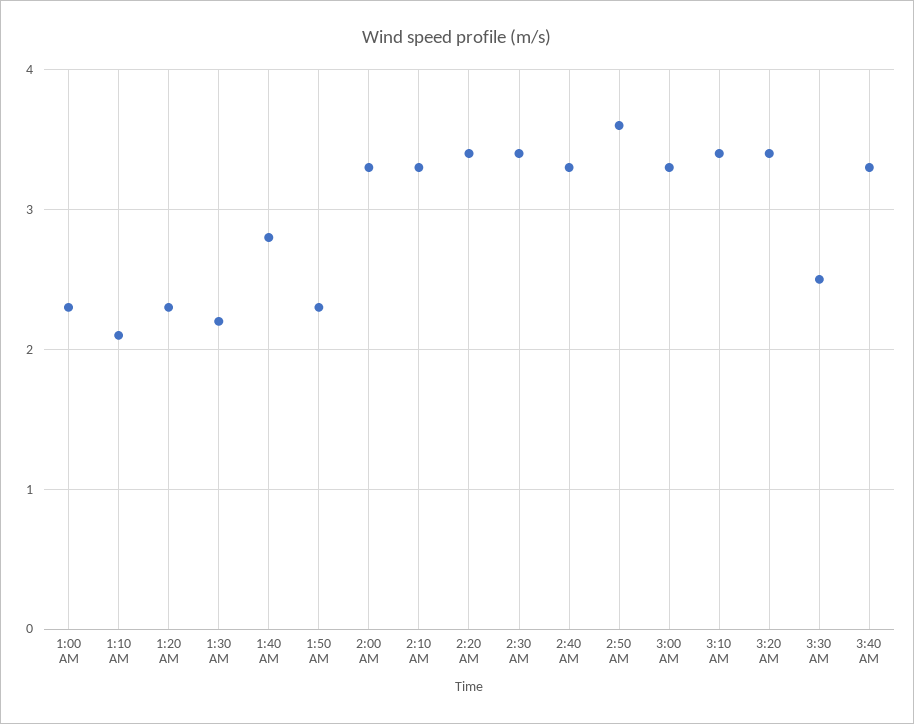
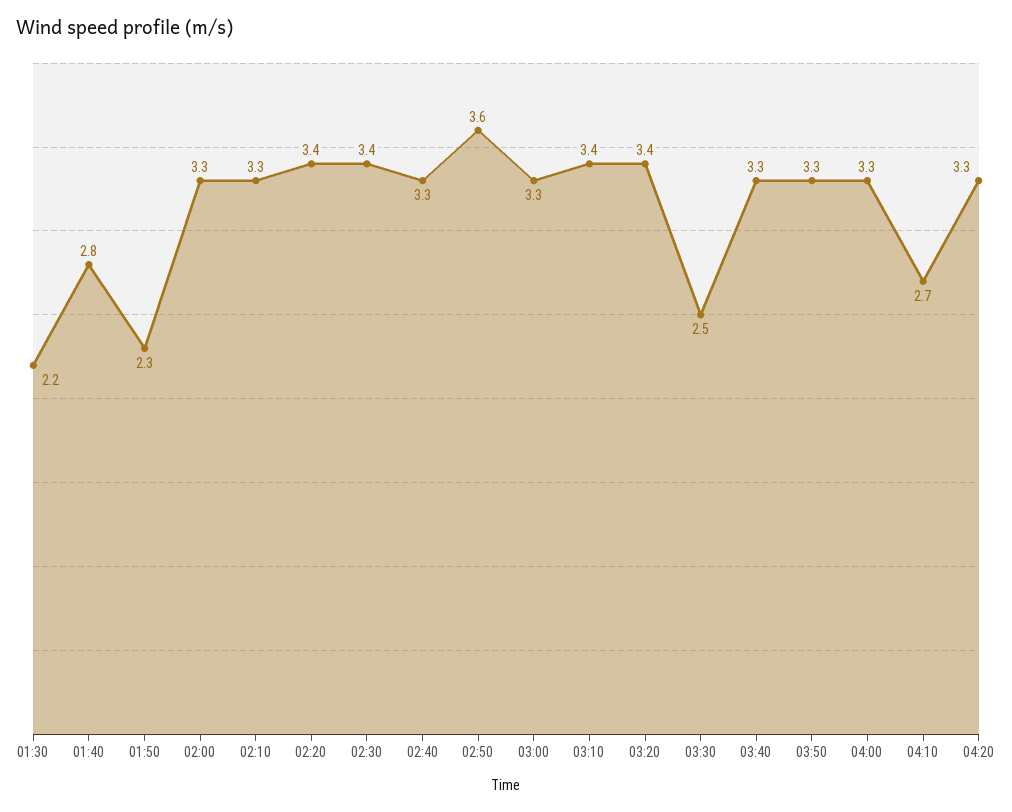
1:00 AM: 2.3 -> none
1:10 AM: 2.1 -> none
1:20 AM: 2.3 -> none
03:50: none -> 3.3
04:00: none -> 3.3
04:10: none -> 2.7
04:20: none -> 3.3

